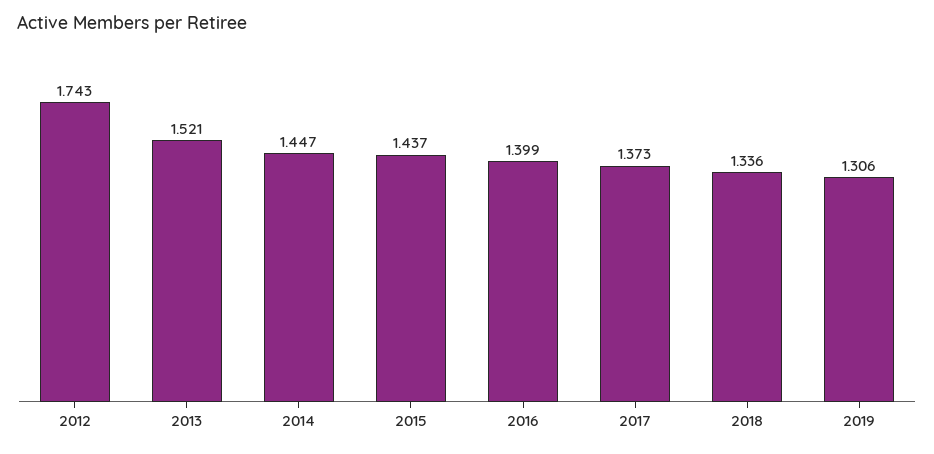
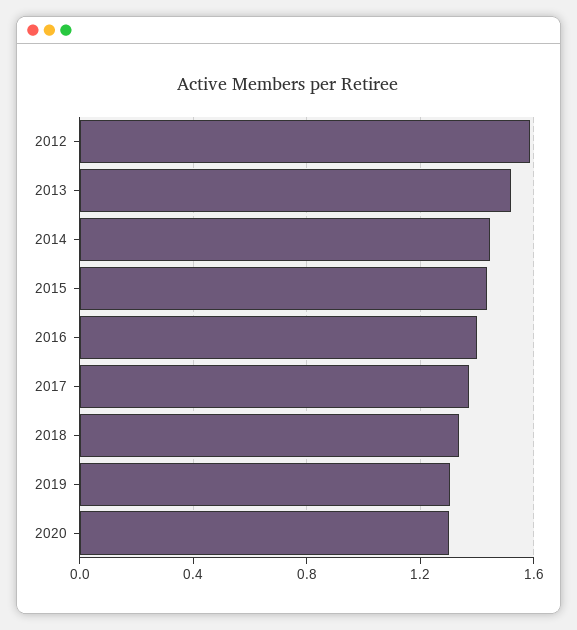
2012: 1.743 -> 1.6
2020: none -> 1.3

